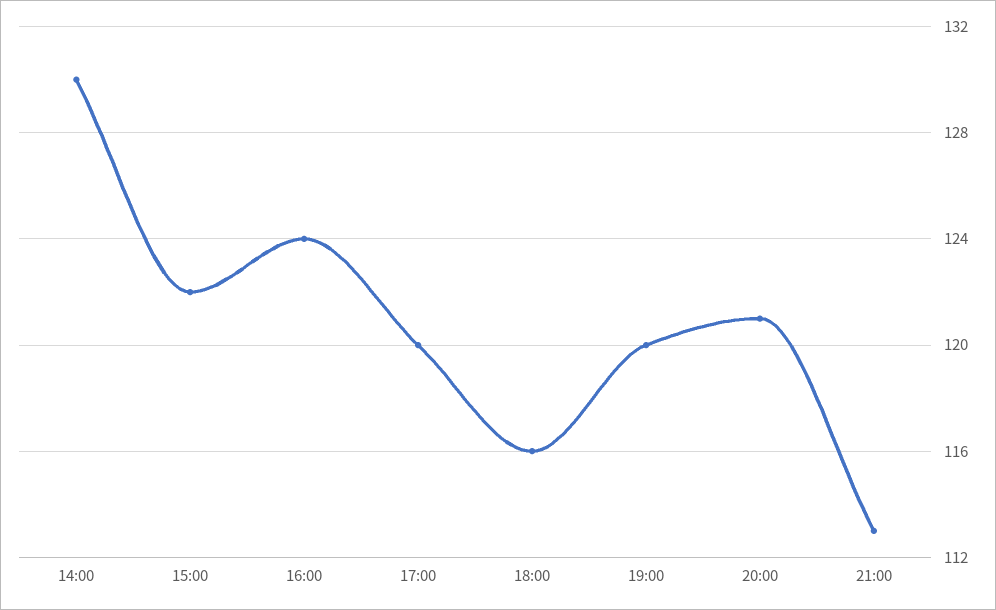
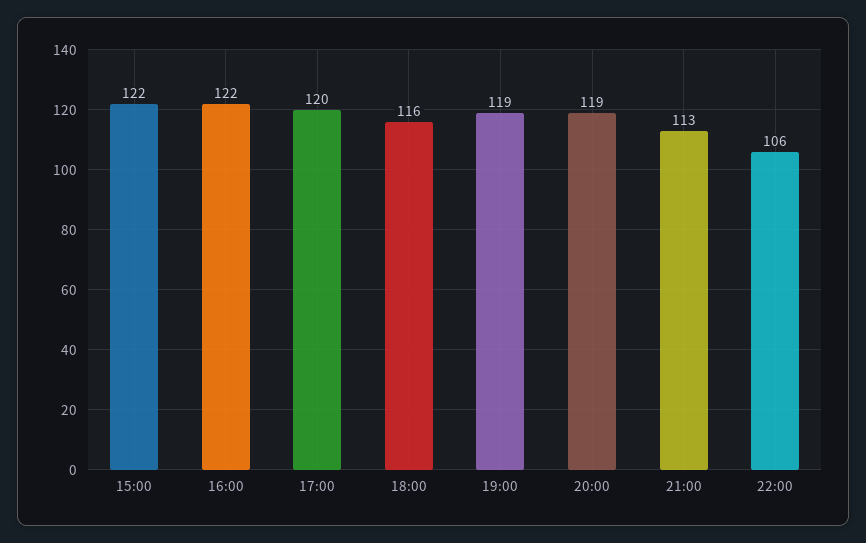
14:00: 130 -> none
16:00: 124 -> 122
19:00: 120 -> 119
20:00: 121 -> 119
22:00: none -> 106

